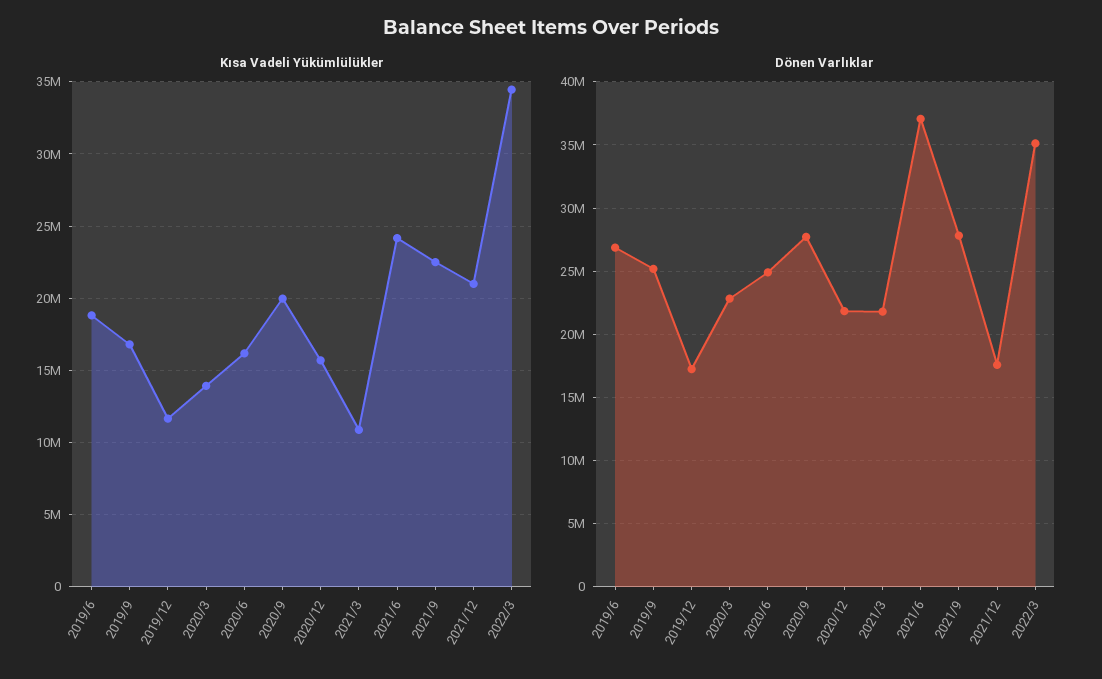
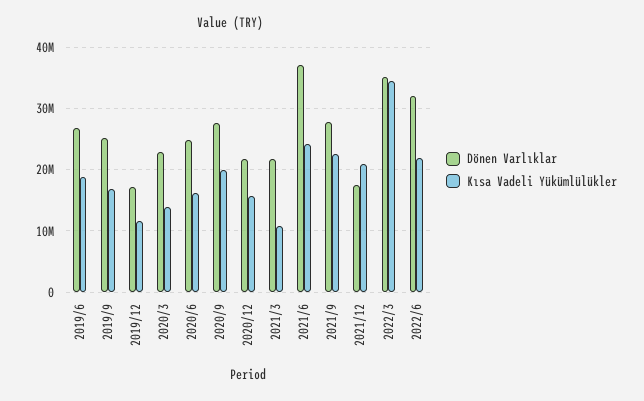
Dönen Varlıklar, 2022/6: none -> 32000000
Kısa Vadeli Yükümlülükler, 2022/6: none -> 22000000

